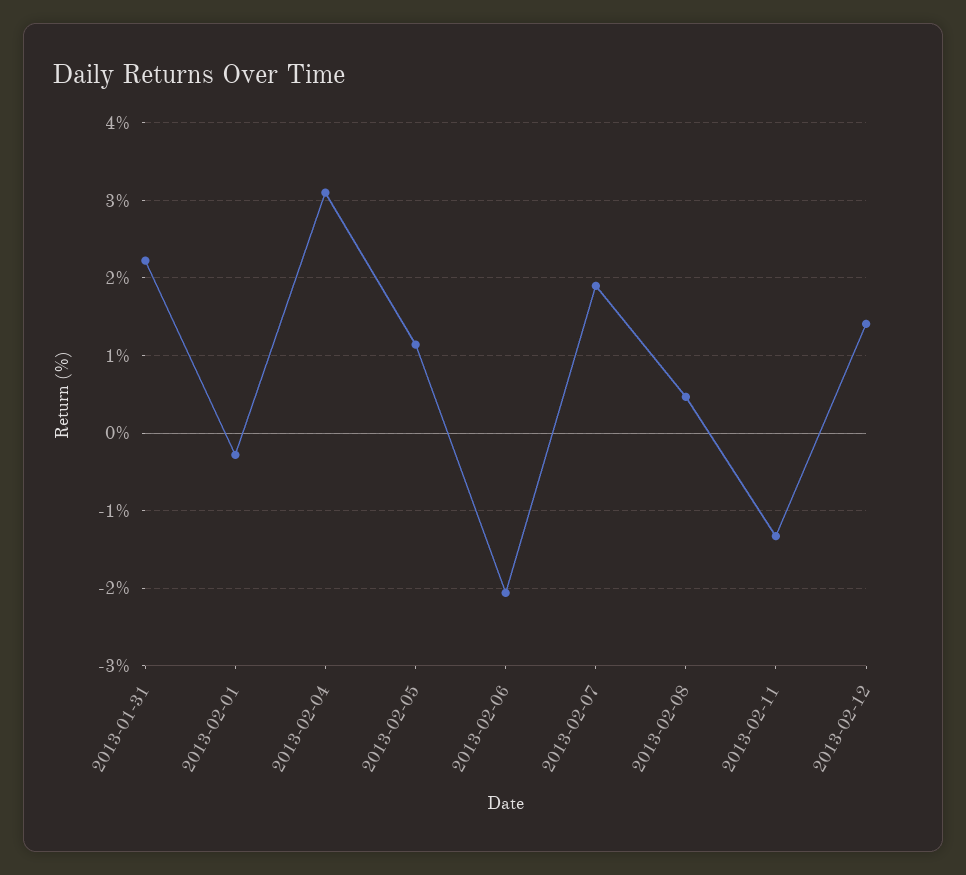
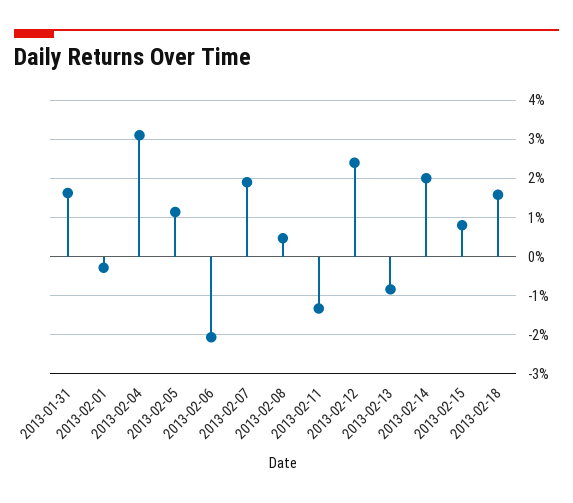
2013-01-31: 2.2 -> 1.6
2013-02-12: 1.4 -> 2.4
2013-02-13: none -> -0.8
2013-02-14: none -> 2
2013-02-15: none -> 0.8
2013-02-18: none -> 1.6

